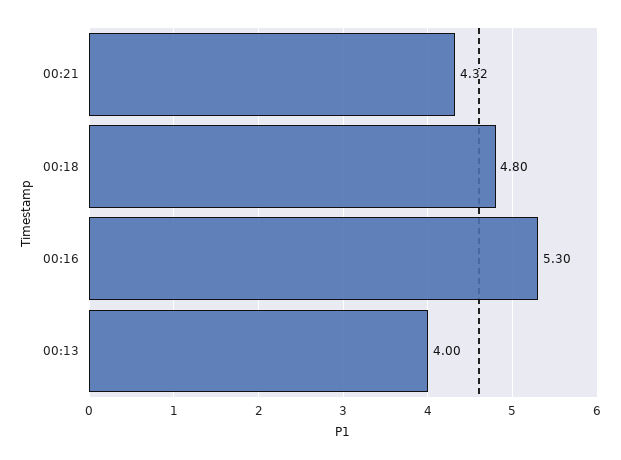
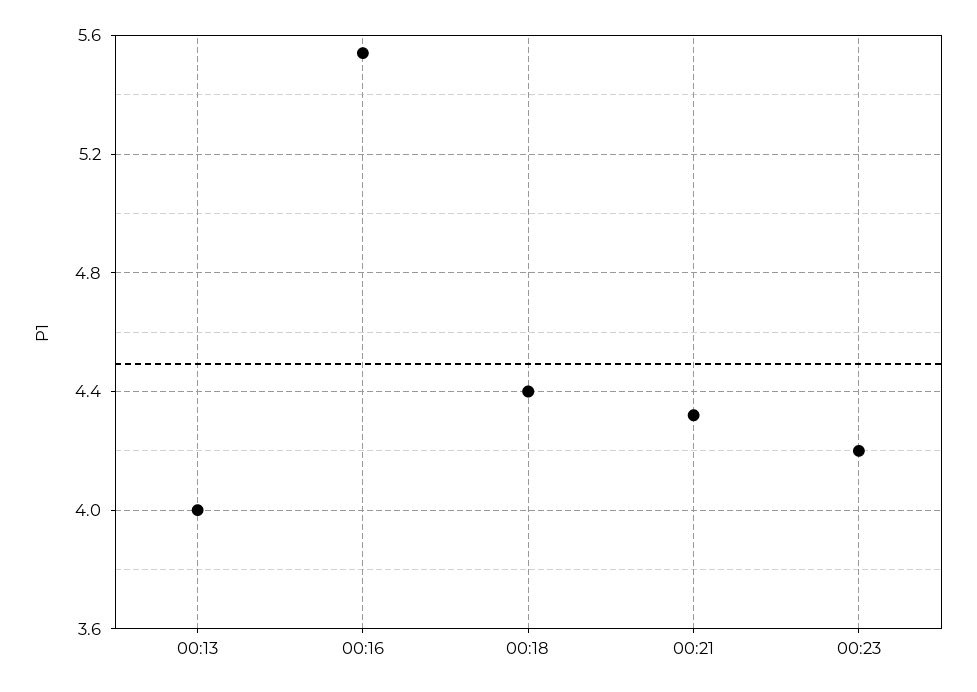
00:18: 4.8 -> 4.4
00:16: 5.3 -> 5.55
00:23: none -> 4.2

